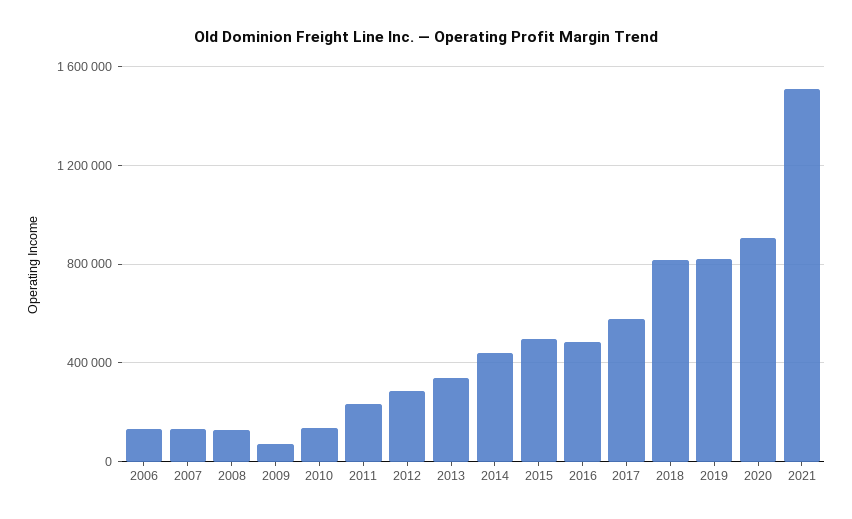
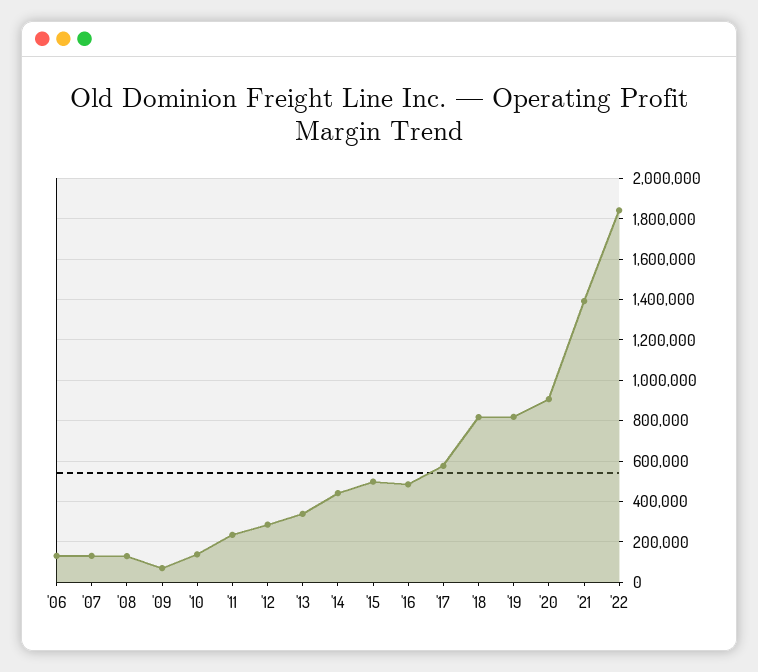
2021: 1500000 -> 1400000
'22: none -> 1850000

